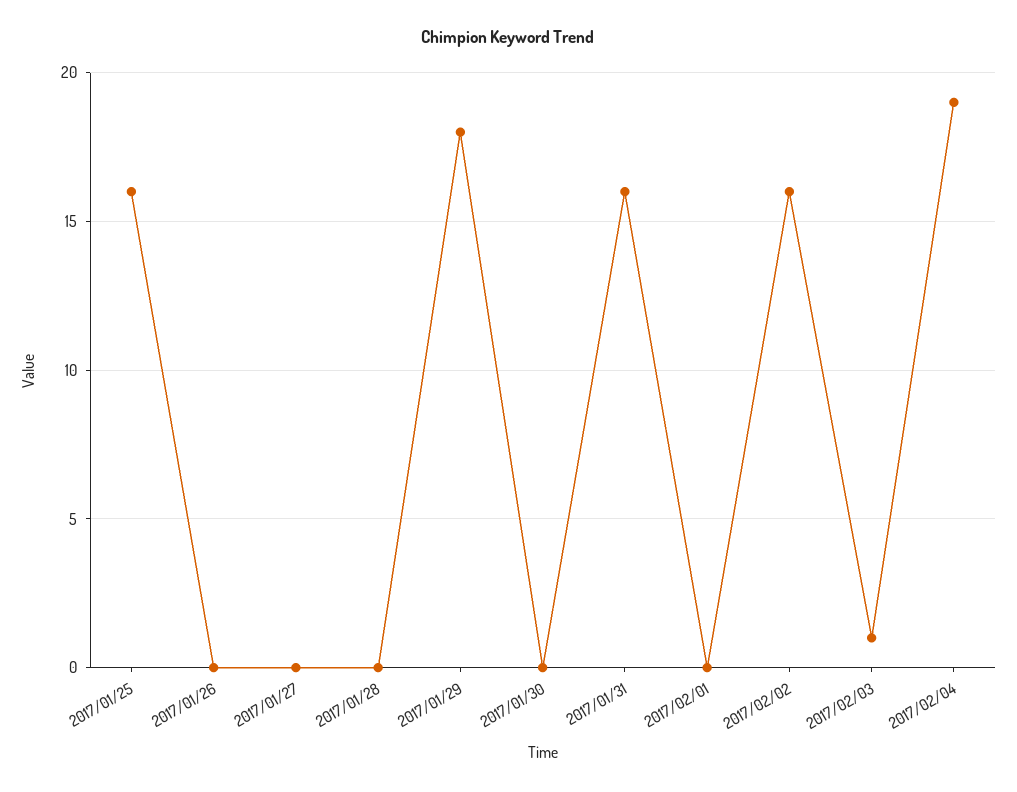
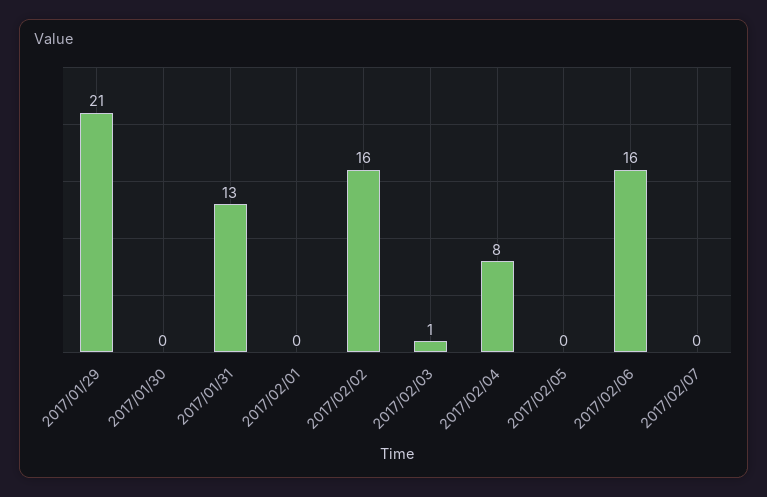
2017/01/25: 16 -> none
2017/01/26: 0 -> none
2017/01/27: 0 -> none
2017/01/28: 0 -> none
2017/01/29: 18 -> 21
2017/01/31: 16 -> 13
2017/02/04: 19 -> 8
2017/02/05: none -> 0
2017/02/06: none -> 16
2017/02/07: none -> 0

